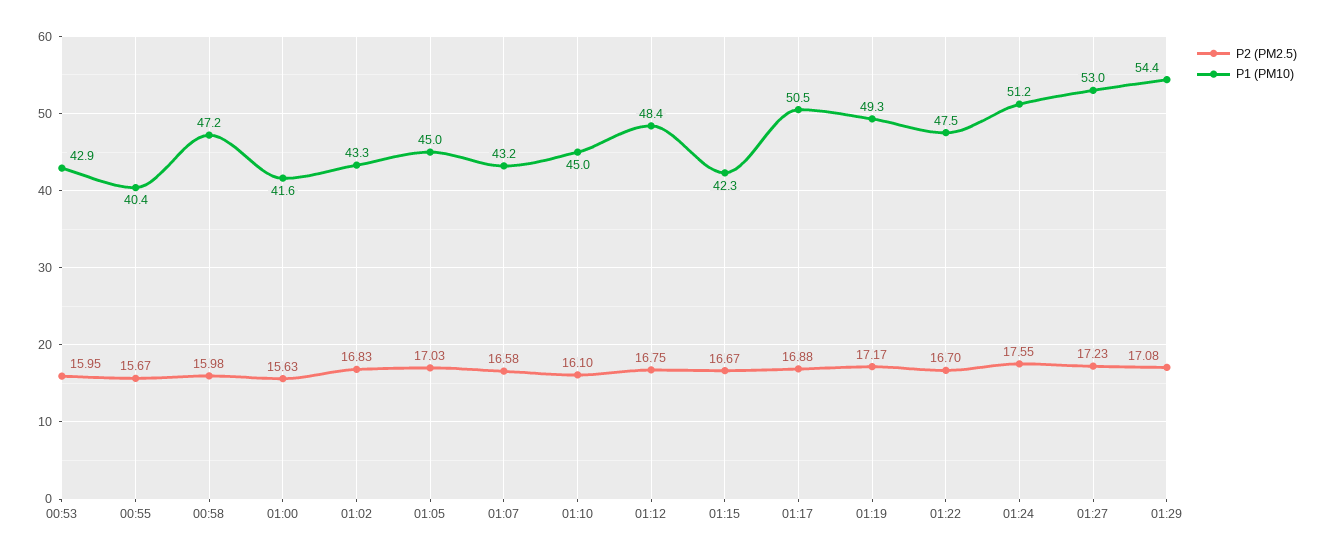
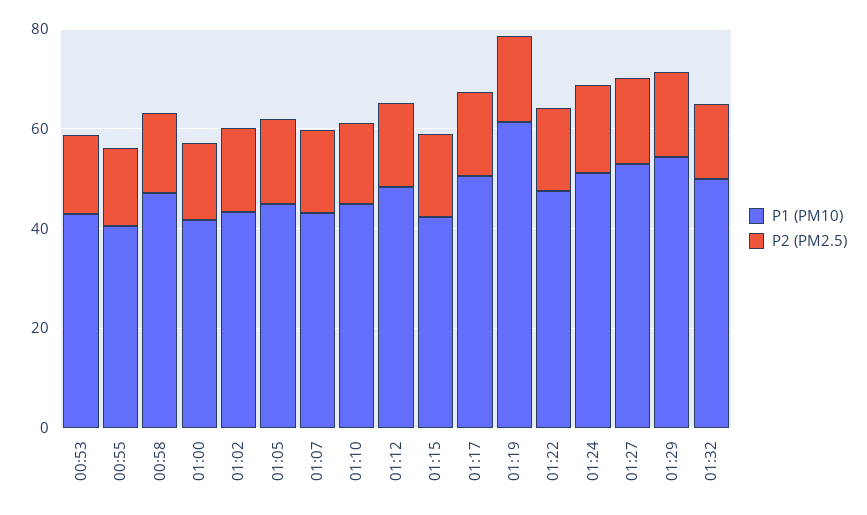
P1 (PM10), 01:19: 49.3 -> 60
P1 (PM10), 01:32: none -> 50
P2 (PM2.5), 01:32: none -> 15

